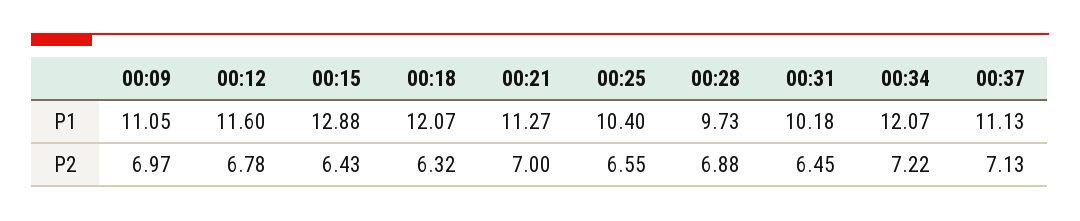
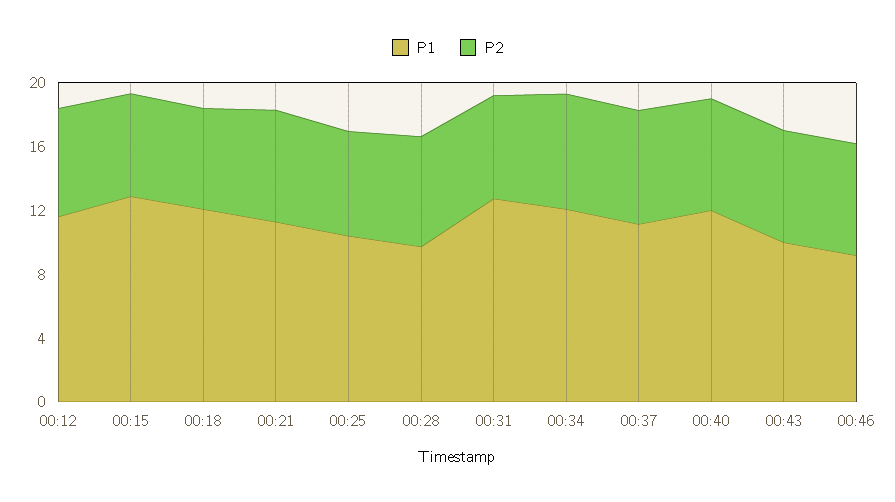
P1, 00:09: 11.05 -> none
P1, 00:31: 10.18 -> 13
P2, 00:09: 6.97 -> none
P1, 00:40: none -> 12
P2, 00:40: none -> 7
P1, 00:43: none -> 10
P2, 00:43: none -> 7
P1, 00:46: none -> 9
P2, 00:46: none -> 7

